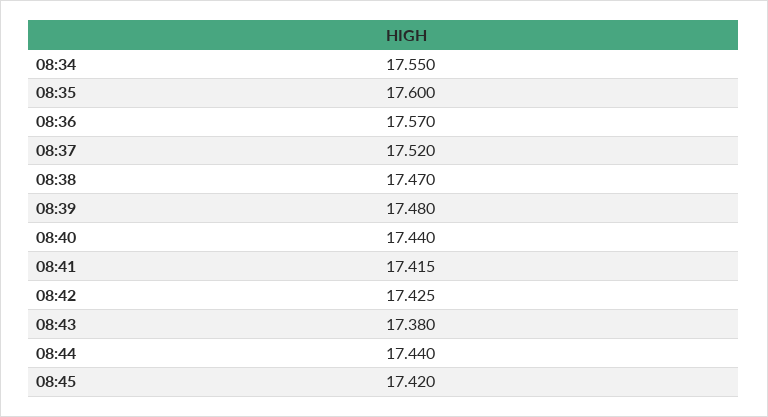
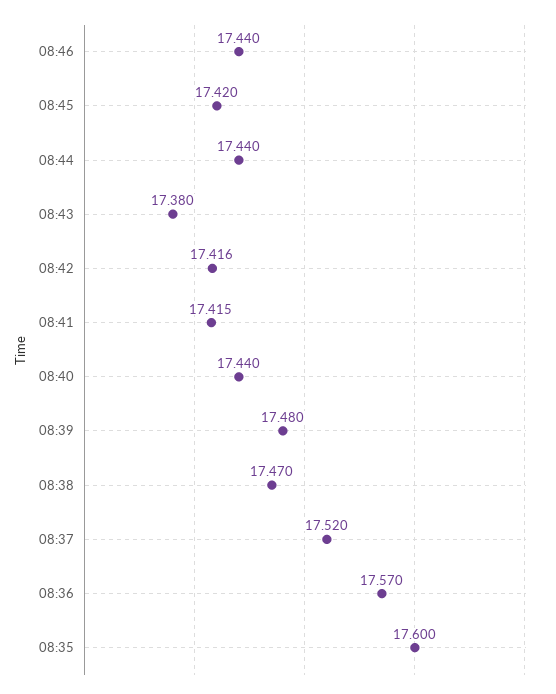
08:34: 17.55 -> none
08:42: 17.425 -> 17.416
08:46: none -> 17.44

